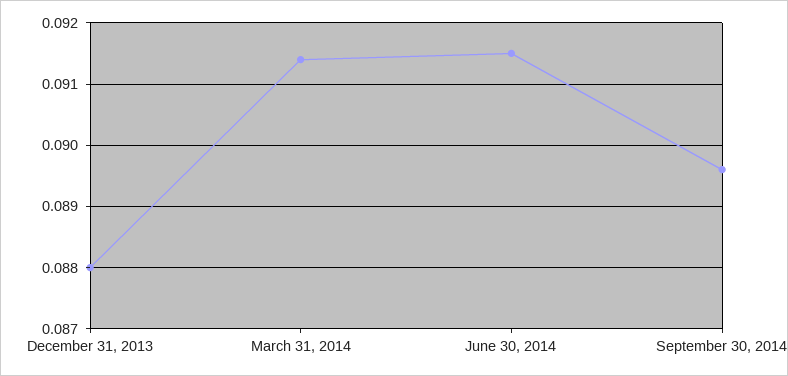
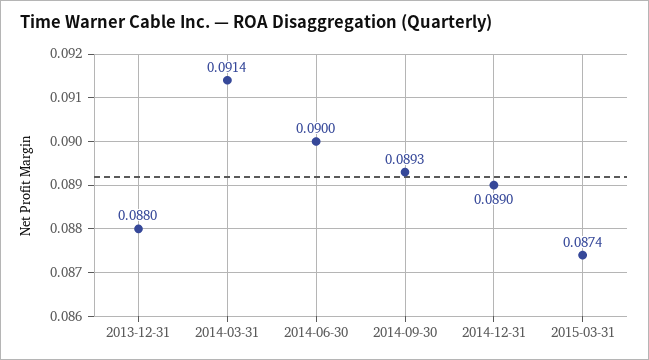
June 30, 2014: 0.0915 -> 0.09
September 30, 2014: 0.0896 -> 0.0893
2014-12-31: none -> 0.089
2015-03-31: none -> 0.0874

